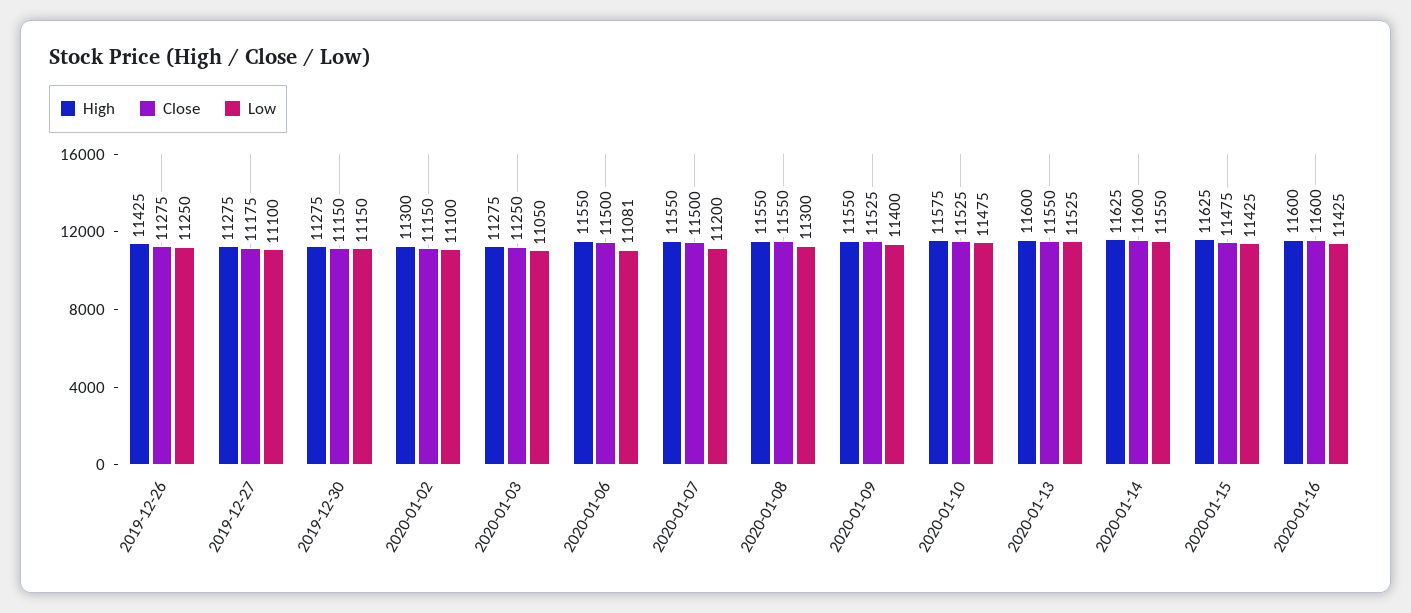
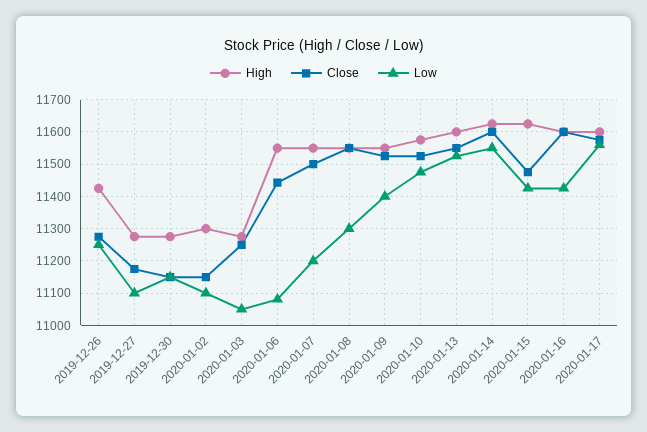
Close, 2020-01-06: 11500 -> 11440
High, 2020-01-17: none -> 11600
Close, 2020-01-17: none -> 11580
Low, 2020-01-17: none -> 11560

